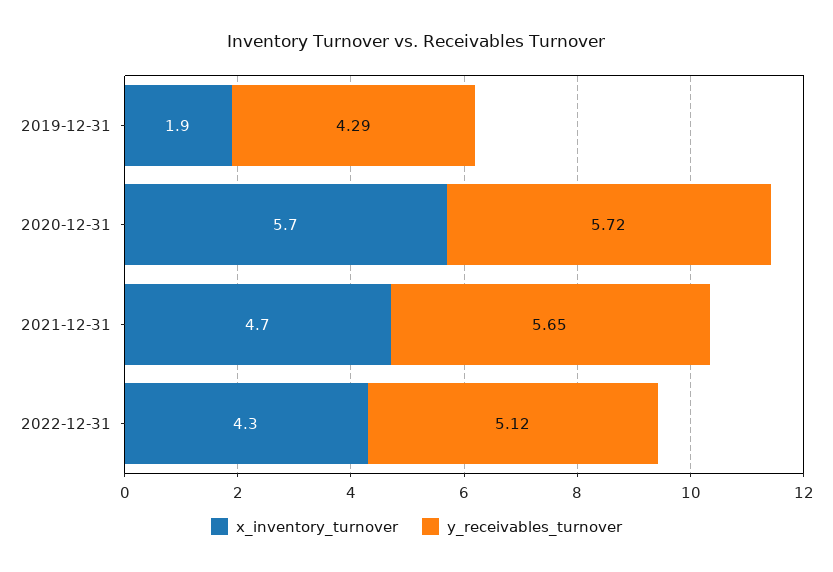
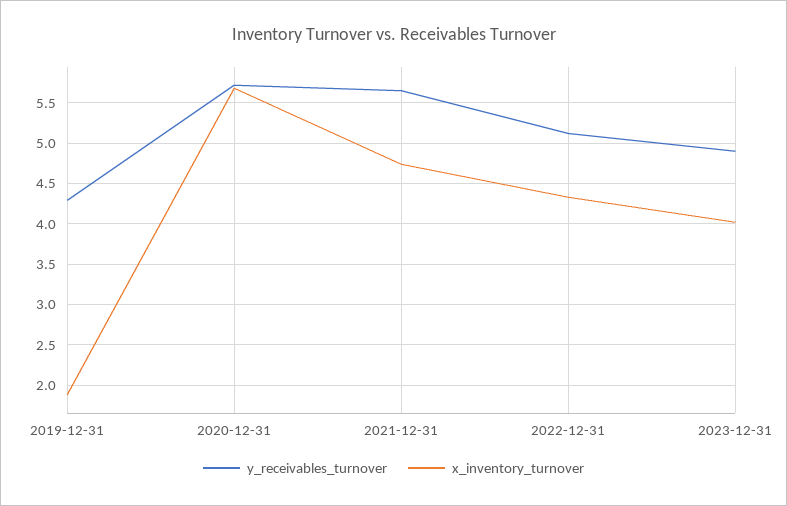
y_receivables_turnover, 2023-12-31: none -> 4.9
x_inventory_turnover, 2023-12-31: none -> 4

